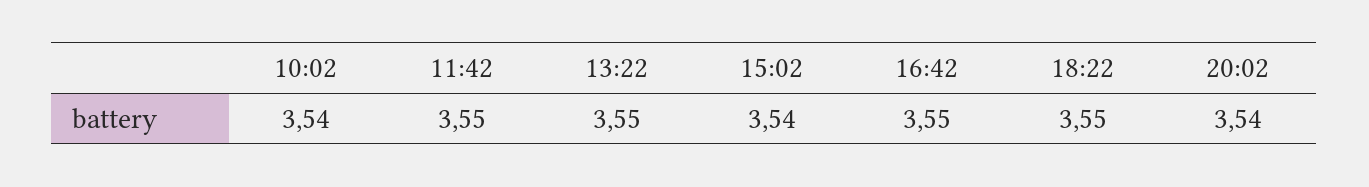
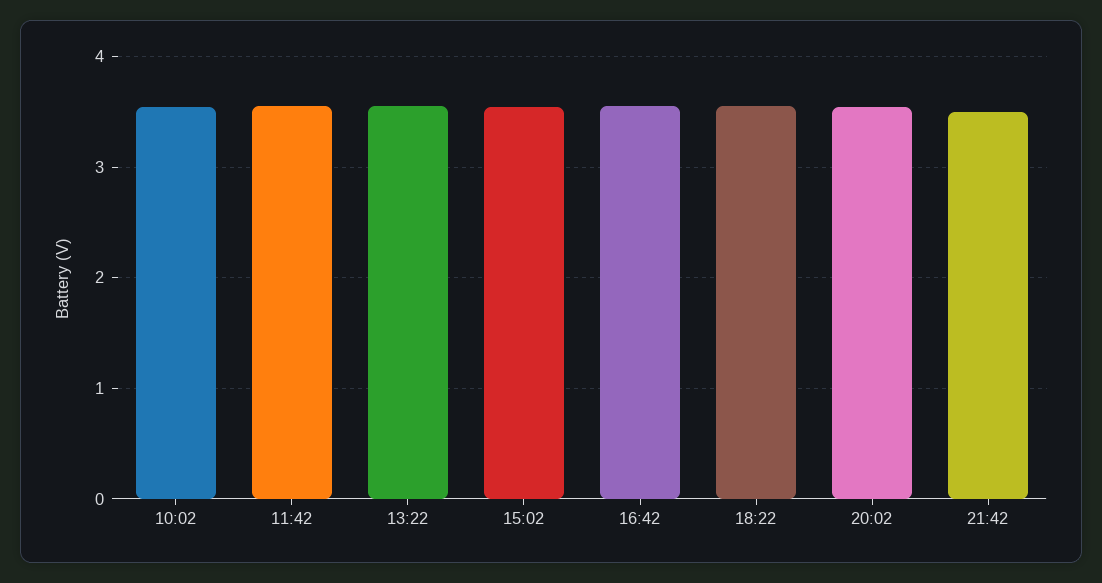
21:42: none -> 3.5

